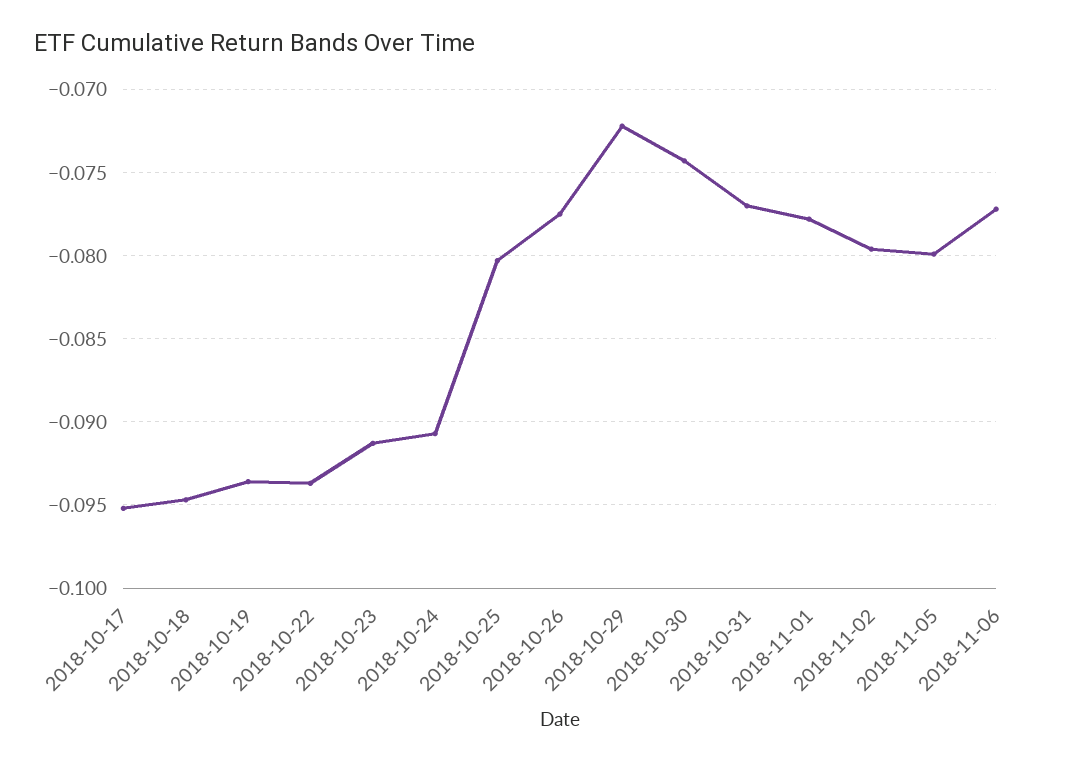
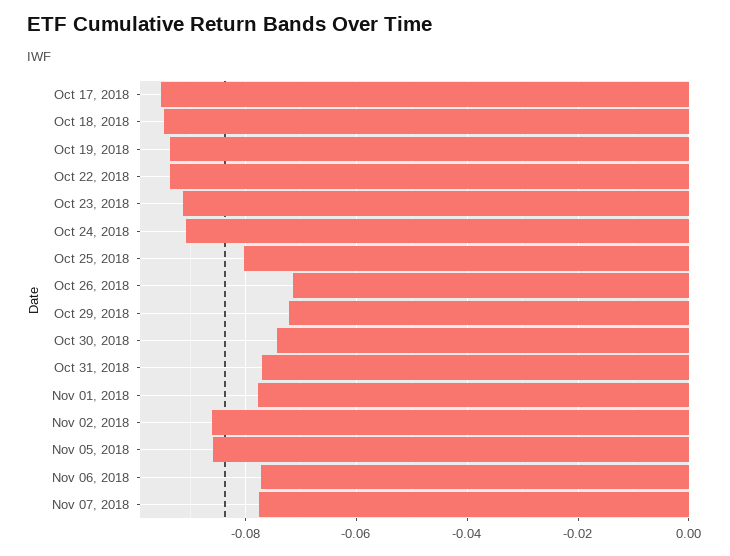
2018-10-26: -0.0775 -> -0.072
2018-11-02: -0.0795 -> -0.086
2018-11-05: -0.08 -> -0.086
Nov 07, 2018: none -> -0.078

